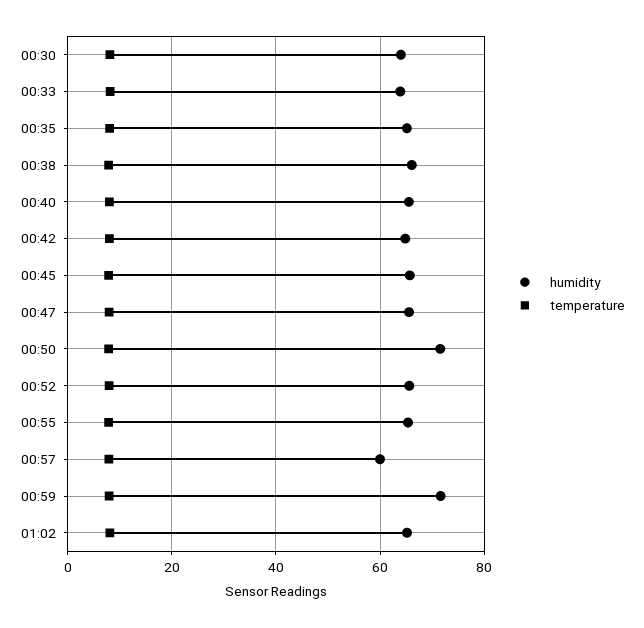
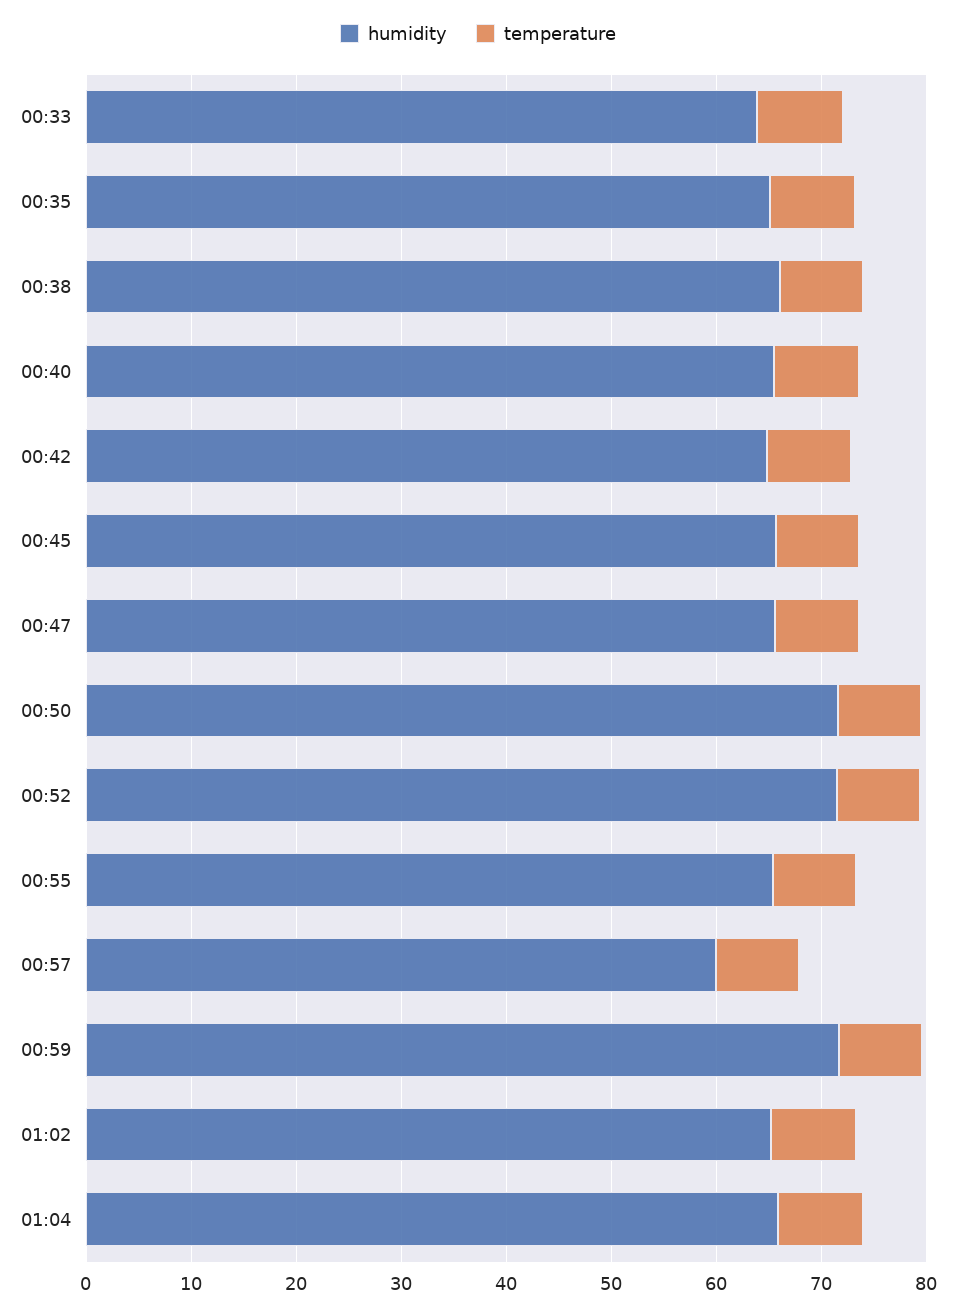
humidity, 00:30: 64 -> none
temperature, 00:30: 8 -> none
humidity, 00:52: 66 -> 72
humidity, 01:04: none -> 66
temperature, 01:04: none -> 8

